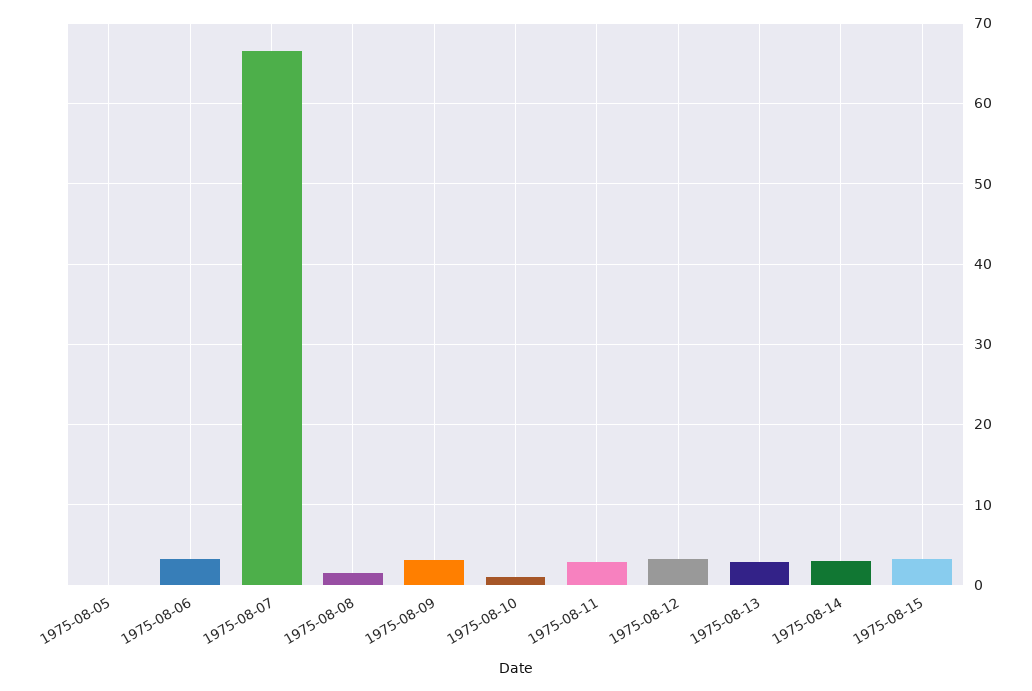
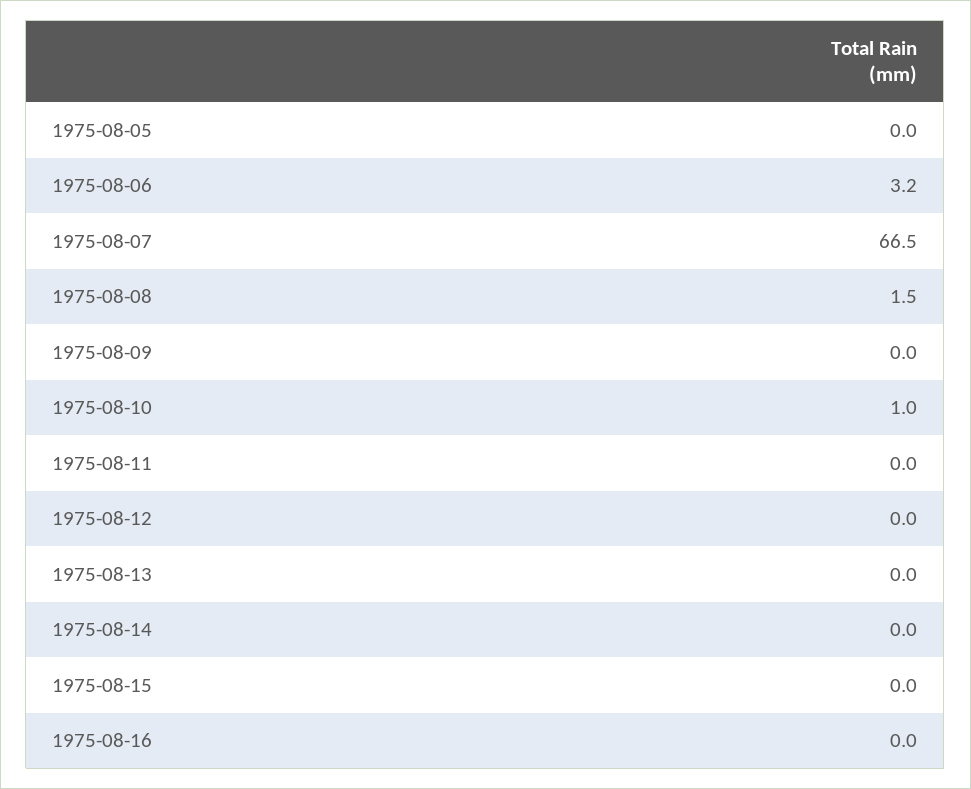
1975-08-09: 3 -> 0
1975-08-11: 3 -> 0
1975-08-12: 3 -> 0
1975-08-13: 3 -> 0
1975-08-14: 3 -> 0
1975-08-15: 3 -> 0
1975-08-16: none -> 0

